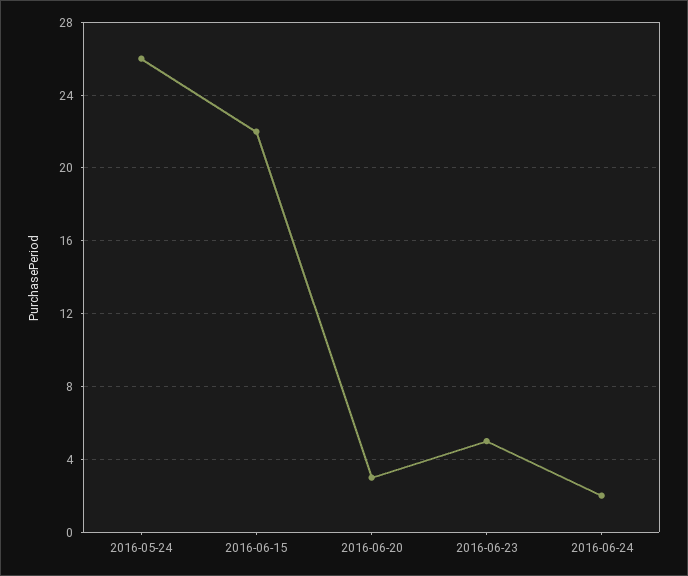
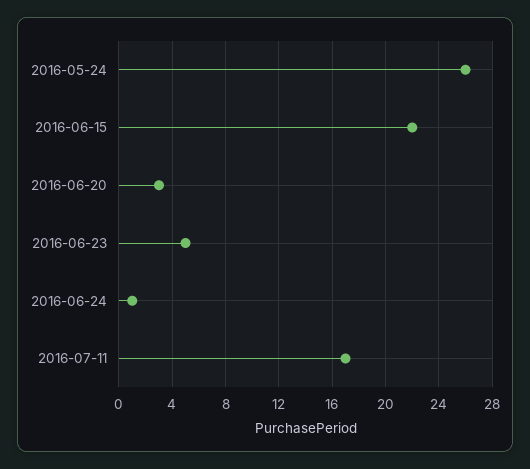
2016-06-24: 2 -> 1
2016-07-11: none -> 17

